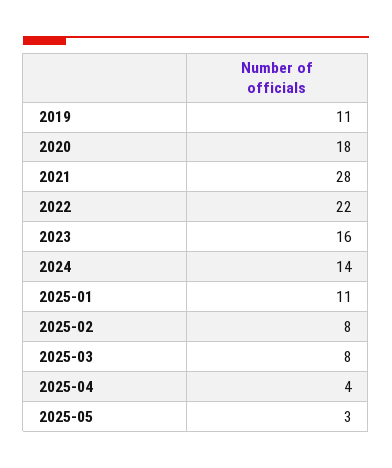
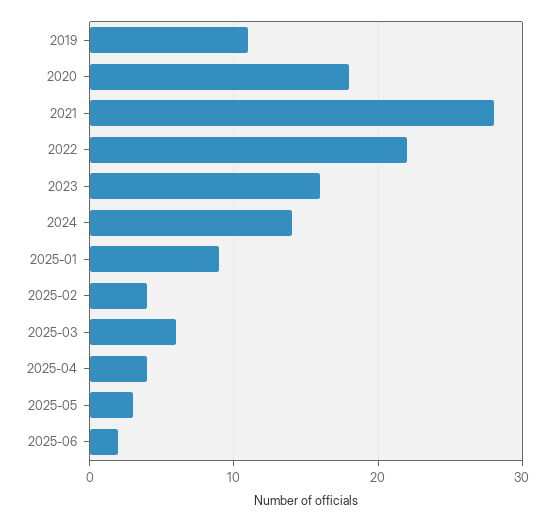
2025-01: 11 -> 9
2025-02: 8 -> 4
2025-03: 8 -> 6
2025-06: none -> 2

